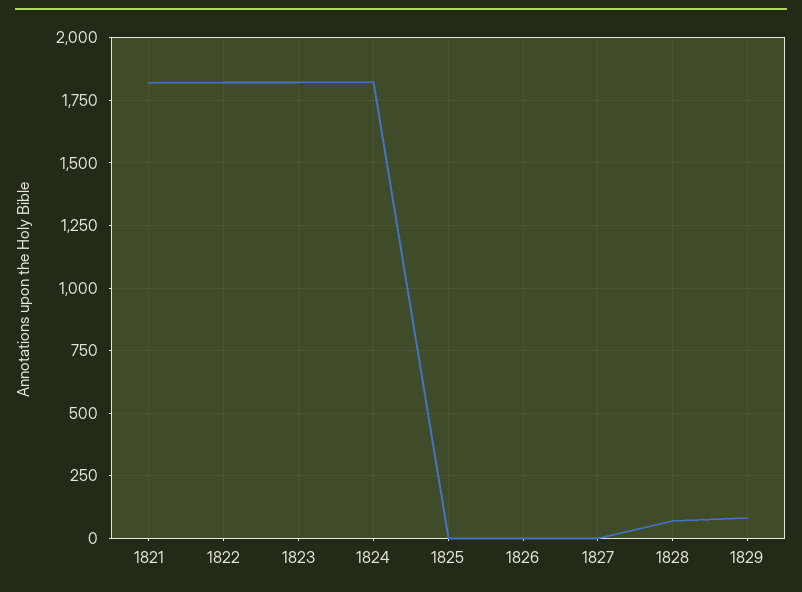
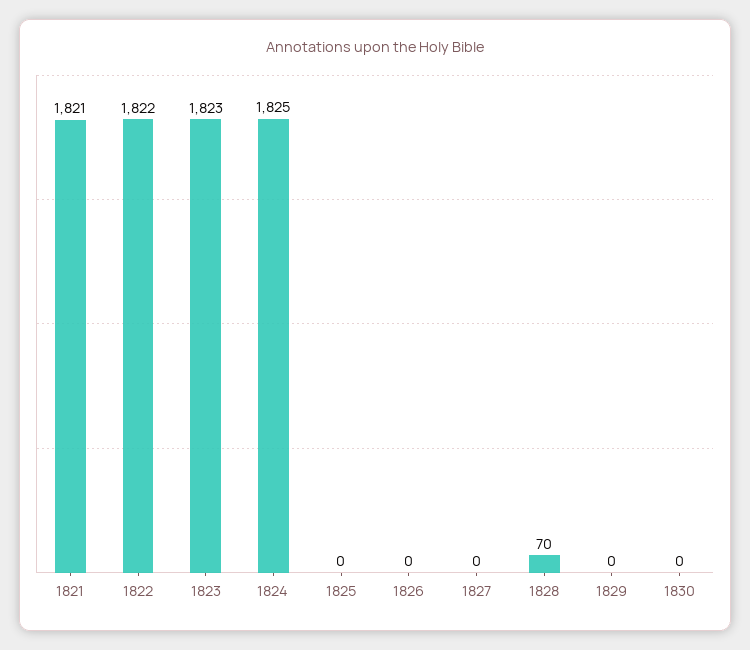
1829: 75 -> 0
1830: none -> 0

